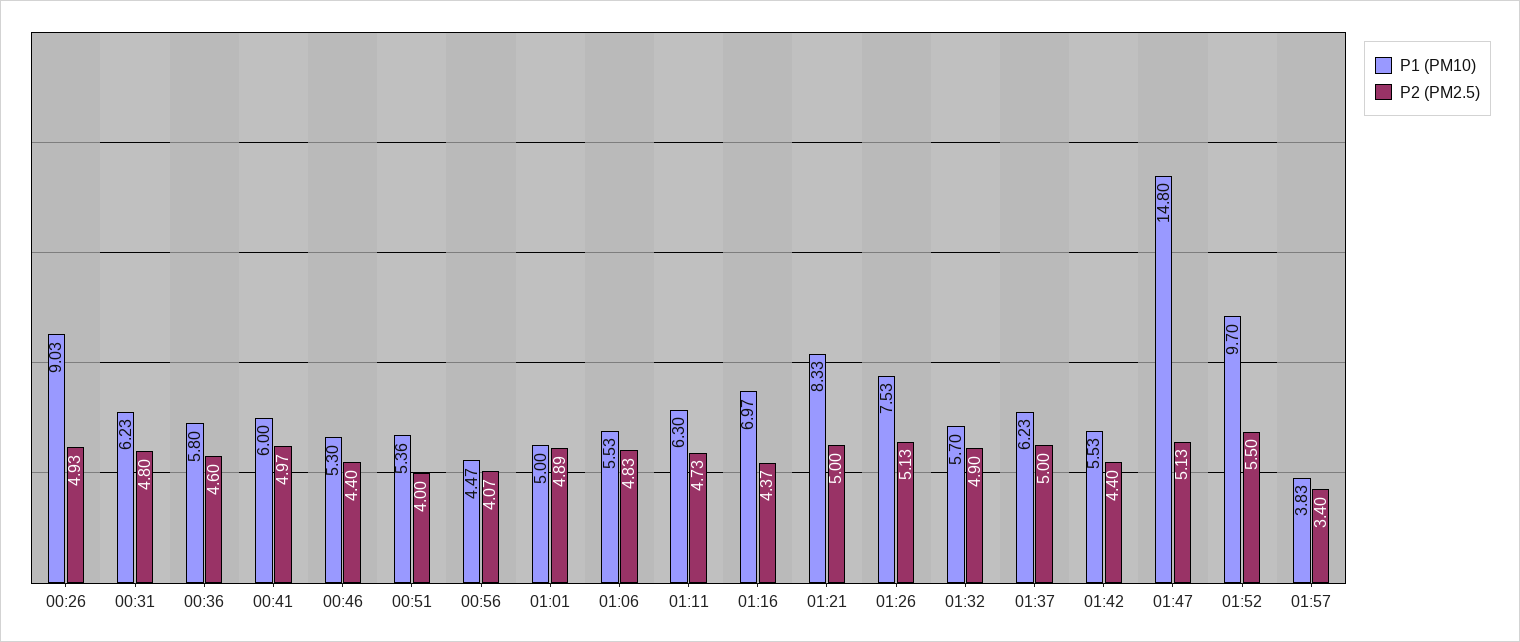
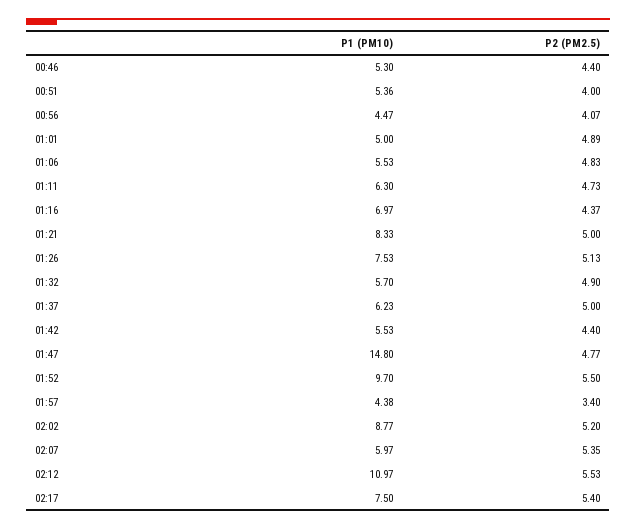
P1 (PM10), 00:26: 9.03 -> none
P2 (PM2.5), 00:26: 4.93 -> none
P1 (PM10), 00:31: 6.23 -> none
P2 (PM2.5), 00:31: 4.8 -> none
P1 (PM10), 00:36: 5.8 -> none
P2 (PM2.5), 00:36: 4.6 -> none
P1 (PM10), 00:41: 6 -> none
P2 (PM2.5), 00:41: 4.97 -> none
P2 (PM2.5), 01:47: 5.13 -> 4.77
P1 (PM10), 01:57: 3.83 -> 4.38
P1 (PM10), 02:02: none -> 8.77
P2 (PM2.5), 02:02: none -> 5.2
P1 (PM10), 02:07: none -> 5.97
P2 (PM2.5), 02:07: none -> 5.35
P1 (PM10), 02:12: none -> 10.97
P2 (PM2.5), 02:12: none -> 5.53
P1 (PM10), 02:17: none -> 7.5
P2 (PM2.5), 02:17: none -> 5.4

